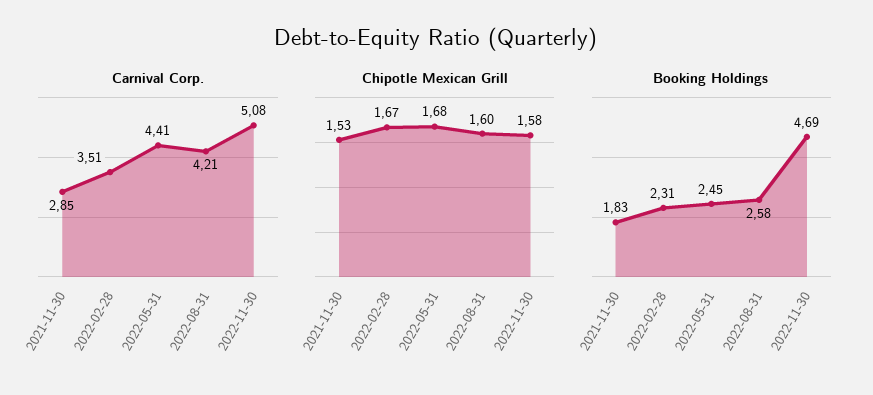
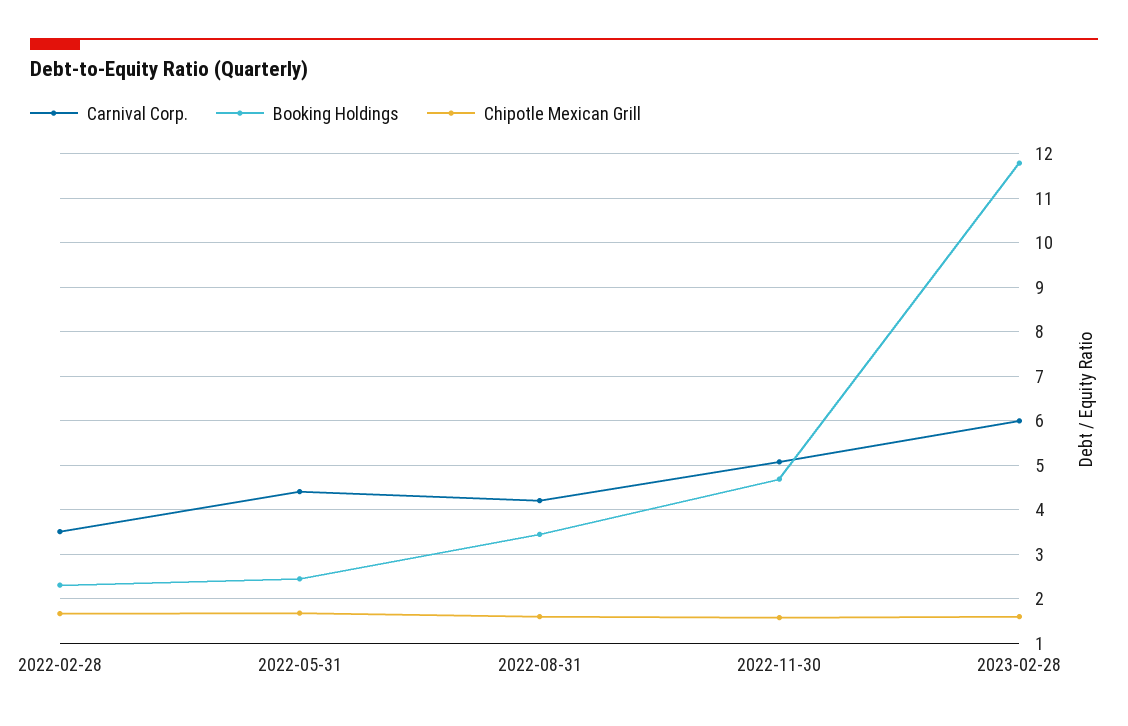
Carnival Corp., 2021-11-30: 2.85 -> none
Chipotle Mexican Grill, 2021-11-30: 1.53 -> none
Booking Holdings, 2021-11-30: 1.83 -> none
Booking Holdings, 2022-08-31: 2.58 -> 3.4
Carnival Corp., 2023-02-28: none -> 6
Booking Holdings, 2023-02-28: none -> 11.8
Chipotle Mexican Grill, 2023-02-28: none -> 1.6

